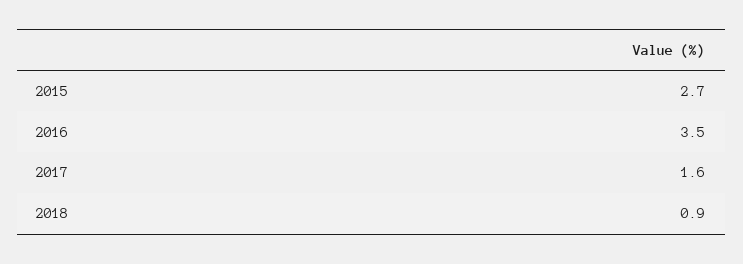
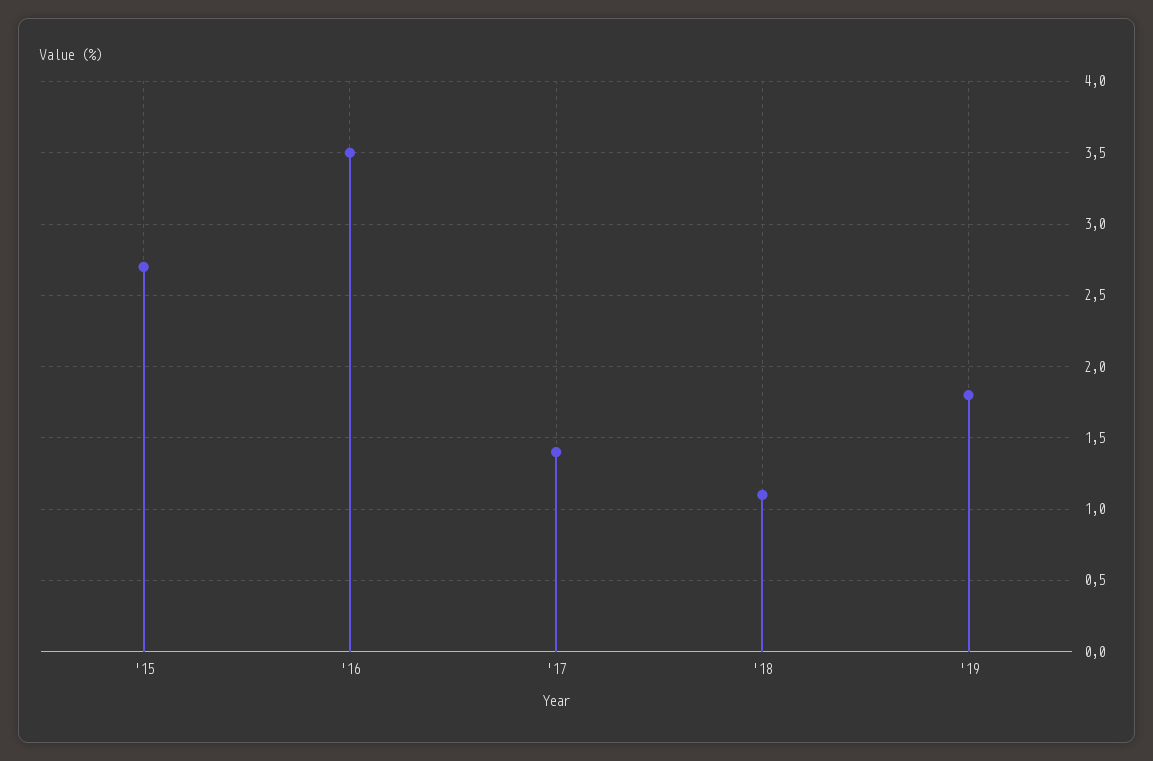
2017: 1.6 -> 1.4
2018: 0.9 -> 1.1
'19: none -> 1.8

